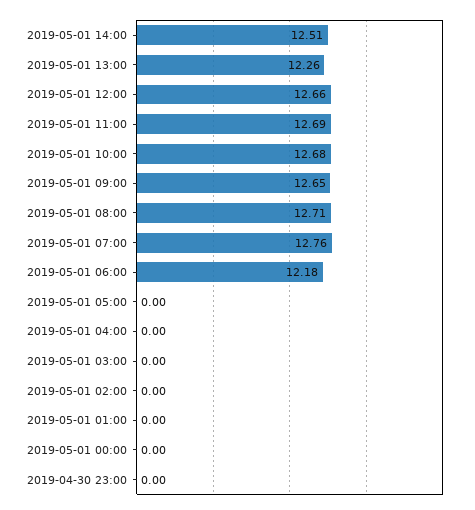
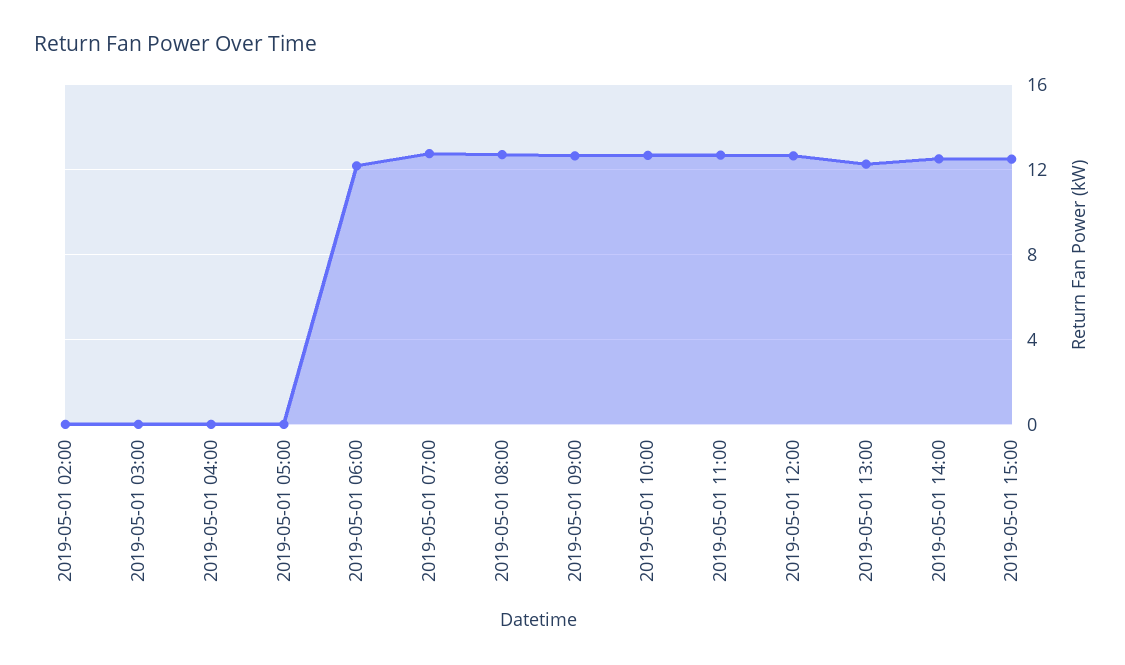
2019-05-01 01:00: 0 -> none
2019-05-01 00:00: 0 -> none
2019-04-30 23:00: 0 -> none
2019-05-01 15:00: none -> 12.5

